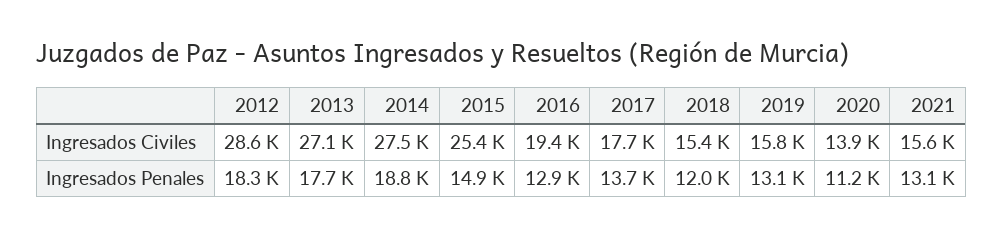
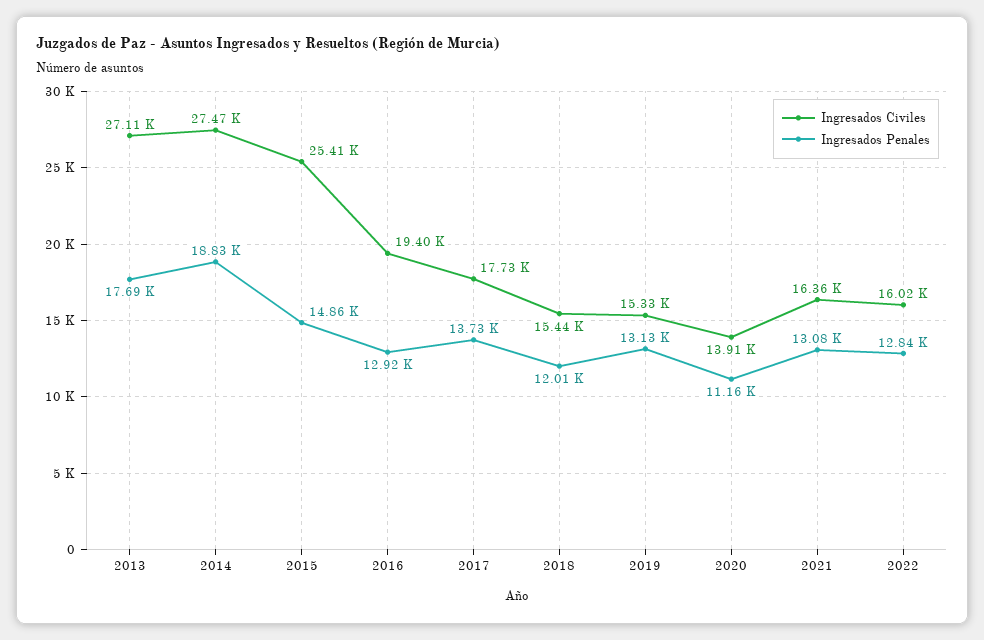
Ingresados Civiles, 2012: 28600 -> none
Ingresados Civiles, 2019: 15800 -> 15330
Ingresados Civiles, 2021: 15600 -> 16360
Ingresados Penales, 2012: 18300 -> none
Ingresados Civiles, 2022: none -> 16020
Ingresados Penales, 2022: none -> 12840

